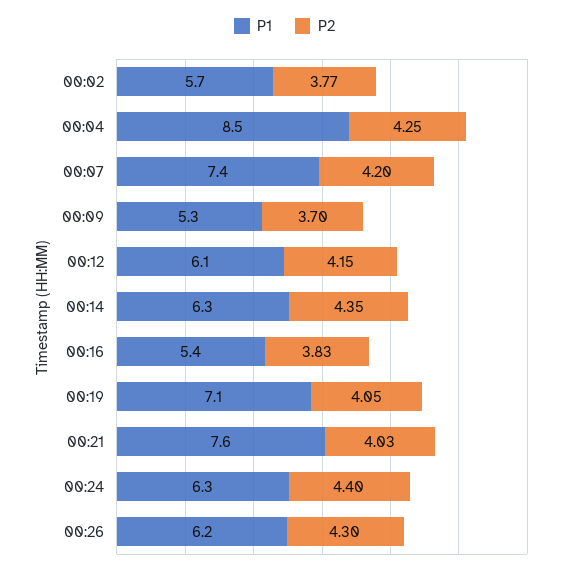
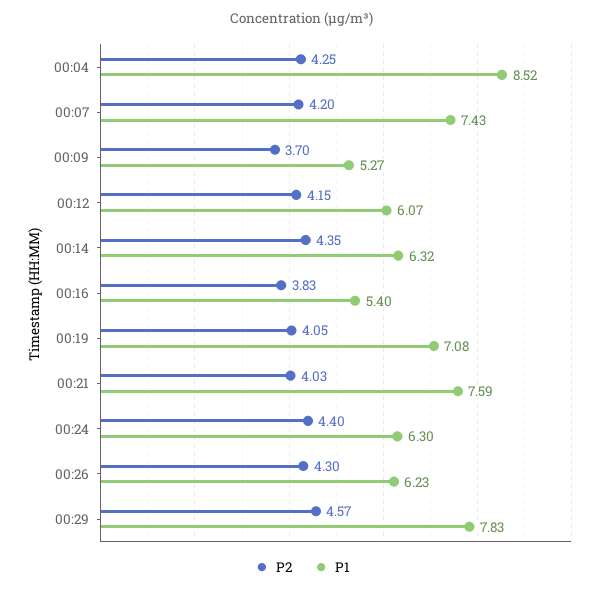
P1, 00:02: 5.7 -> none
P2, 00:02: 3.77 -> none
P2, 00:29: none -> 4.57
P1, 00:29: none -> 7.83

